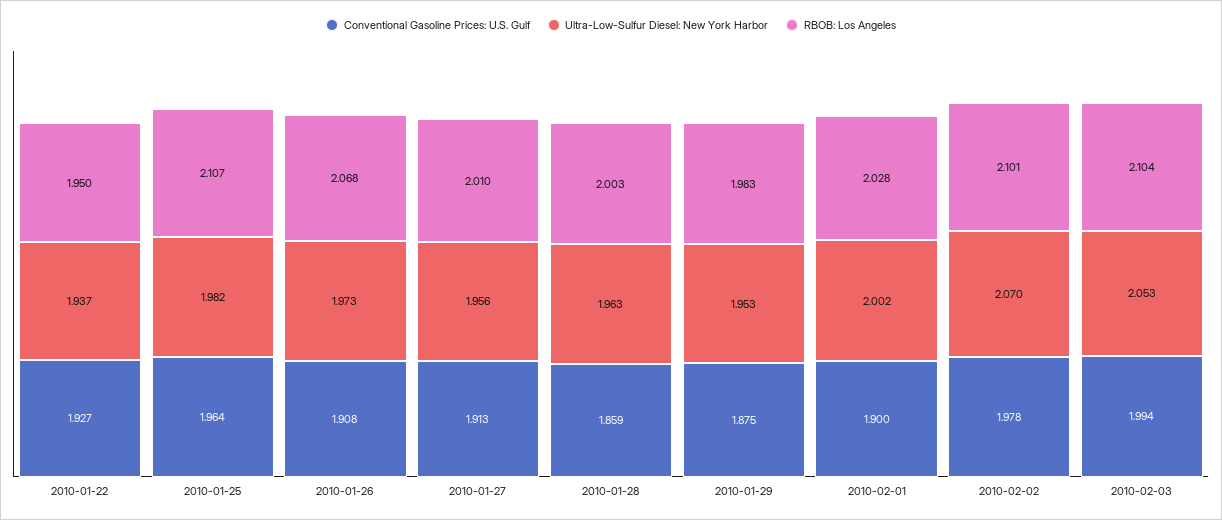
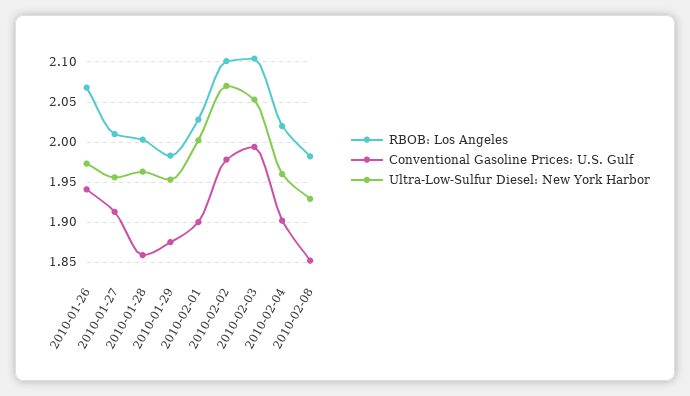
Conventional Gasoline Prices: U.S. Gulf, 2010-01-22: 1.927 -> none
Ultra-Low-Sulfur Diesel: New York Harbor, 2010-01-22: 1.937 -> none
RBOB: Los Angeles, 2010-01-22: 1.95 -> none
Conventional Gasoline Prices: U.S. Gulf, 2010-01-25: 1.964 -> none
Ultra-Low-Sulfur Diesel: New York Harbor, 2010-01-25: 1.982 -> none
RBOB: Los Angeles, 2010-01-25: 2.107 -> none
Conventional Gasoline Prices: U.S. Gulf, 2010-01-26: 1.908 -> 1.94
RBOB: Los Angeles, 2010-02-04: none -> 2.02
Conventional Gasoline Prices: U.S. Gulf, 2010-02-04: none -> 1.9
Ultra-Low-Sulfur Diesel: New York Harbor, 2010-02-04: none -> 1.96
RBOB: Los Angeles, 2010-02-08: none -> 1.98
Conventional Gasoline Prices: U.S. Gulf, 2010-02-08: none -> 1.85
Ultra-Low-Sulfur Diesel: New York Harbor, 2010-02-08: none -> 1.93

